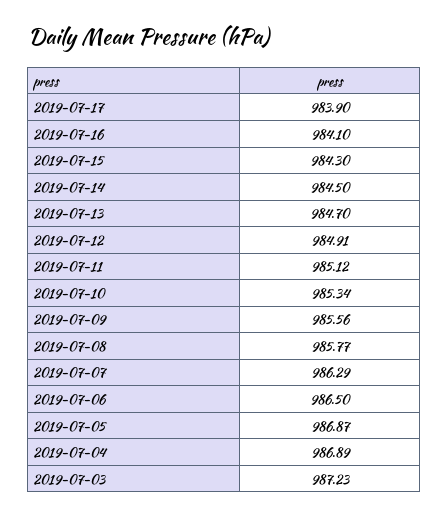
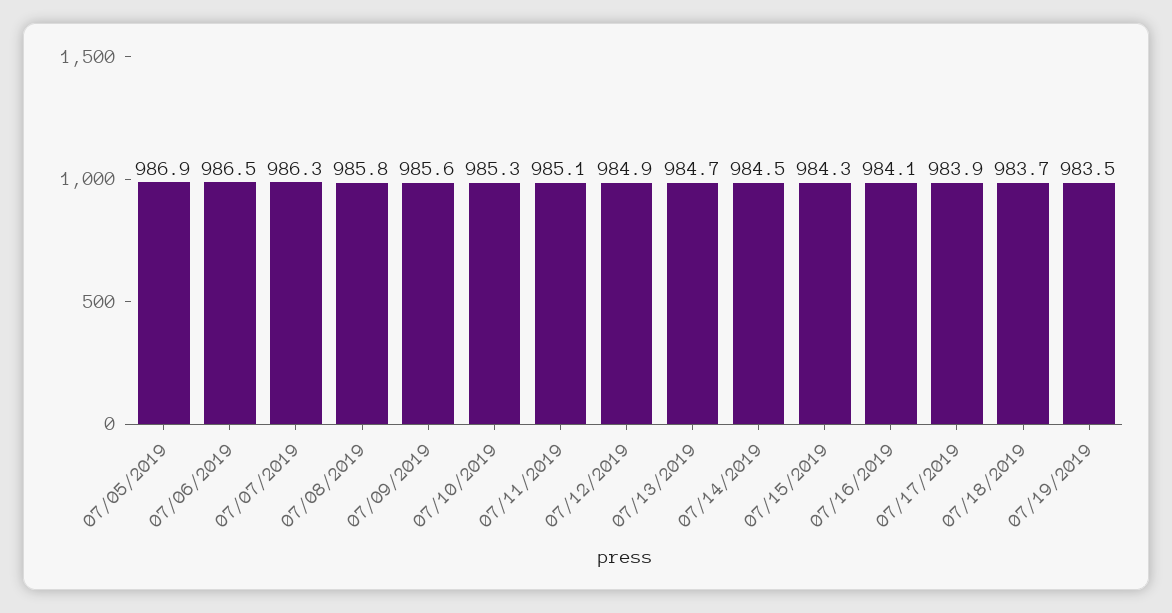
2019-07-04: 986.89 -> none
2019-07-03: 987.23 -> none
07/18/2019: none -> 983.7
07/19/2019: none -> 983.5

